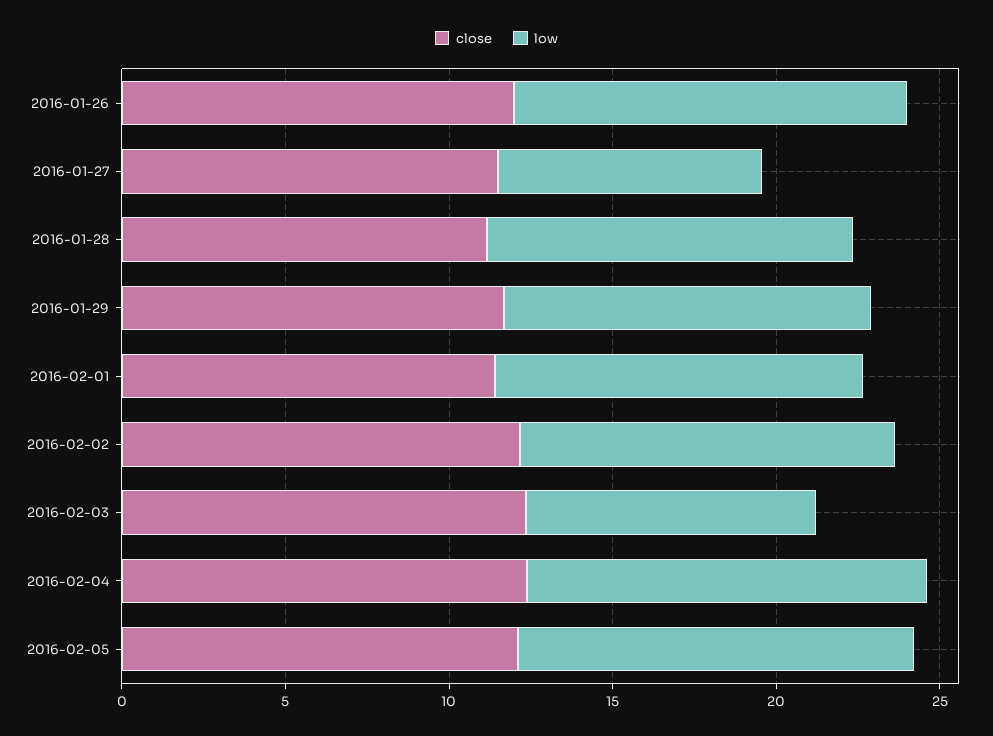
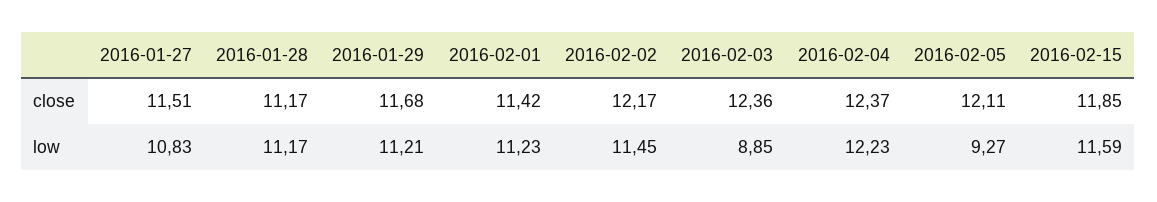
close, 2016-01-26: 12 -> none
low, 2016-01-26: 12 -> none
low, 2016-01-27: 8 -> 10.83
low, 2016-02-05: 12 -> 9.27
close, 2016-02-15: none -> 11.85
low, 2016-02-15: none -> 11.59

